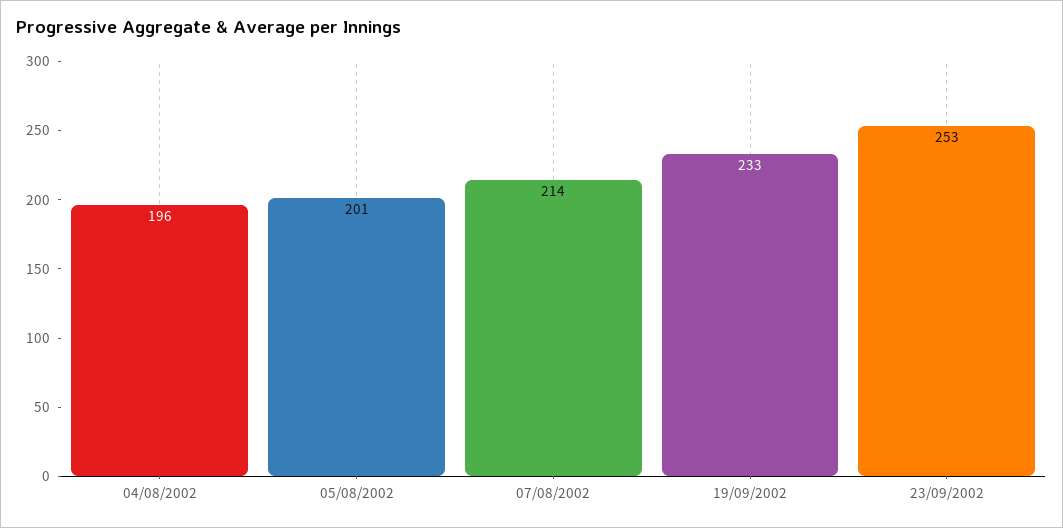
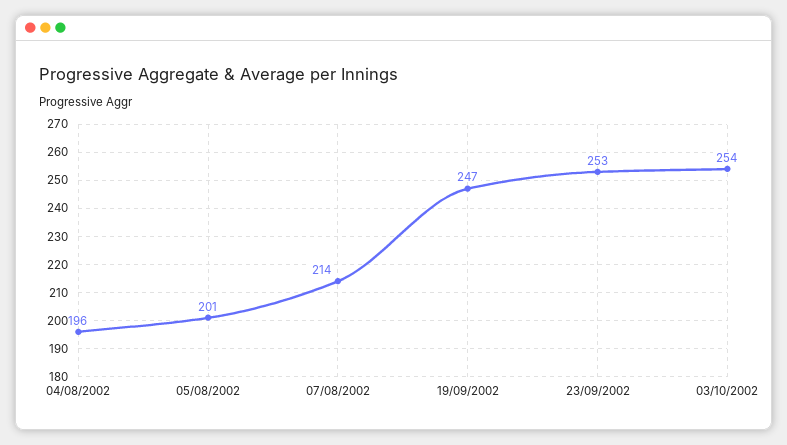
19/09/2002: 233 -> 247
03/10/2002: none -> 254

